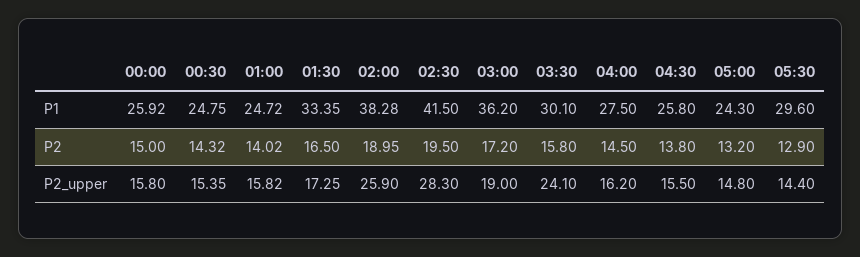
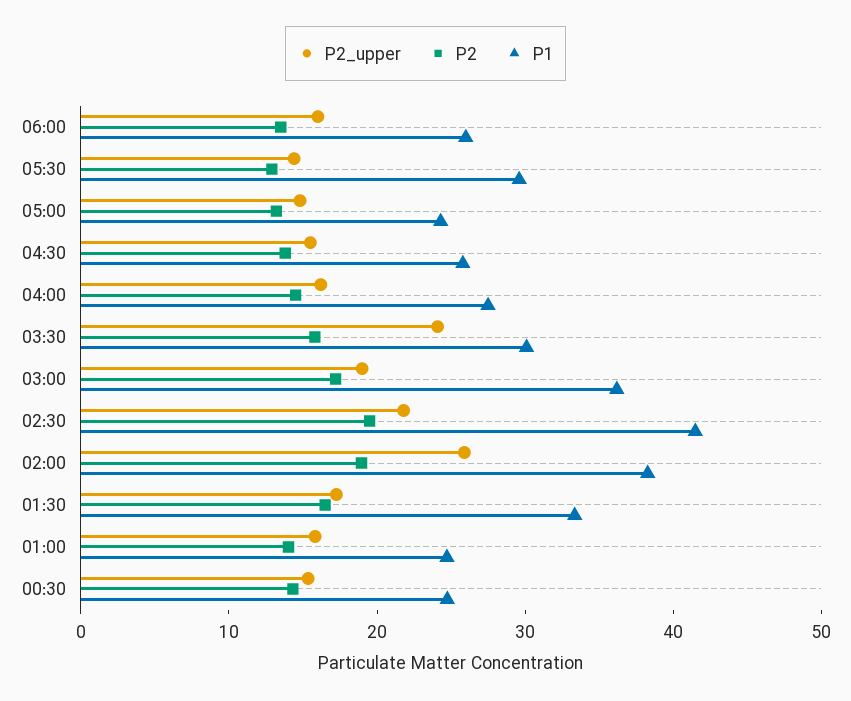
P1, 00:00: 25.92 -> none
P2, 00:00: 15 -> none
P2_upper, 00:00: 15.8 -> none
P2_upper, 02:30: 28.3 -> 22
P2_upper, 06:00: none -> 16
P2, 06:00: none -> 14
P1, 06:00: none -> 26

